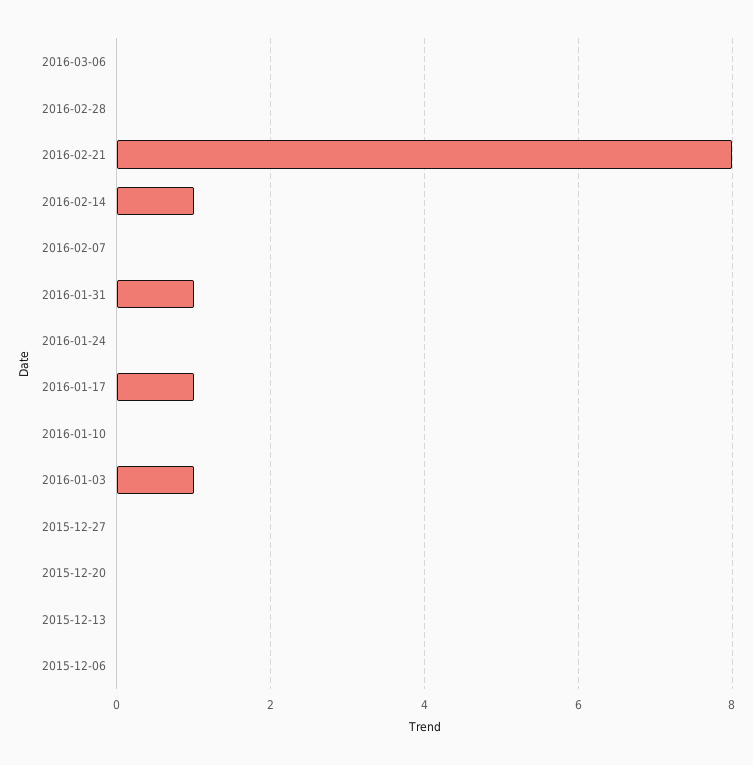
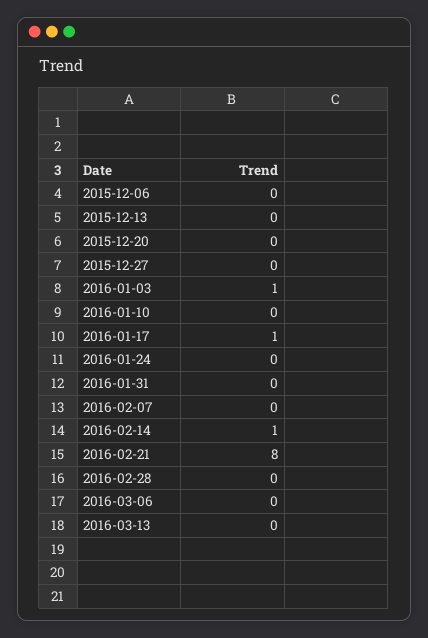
2016-01-31: 1 -> 0
2016-03-13: none -> 0

